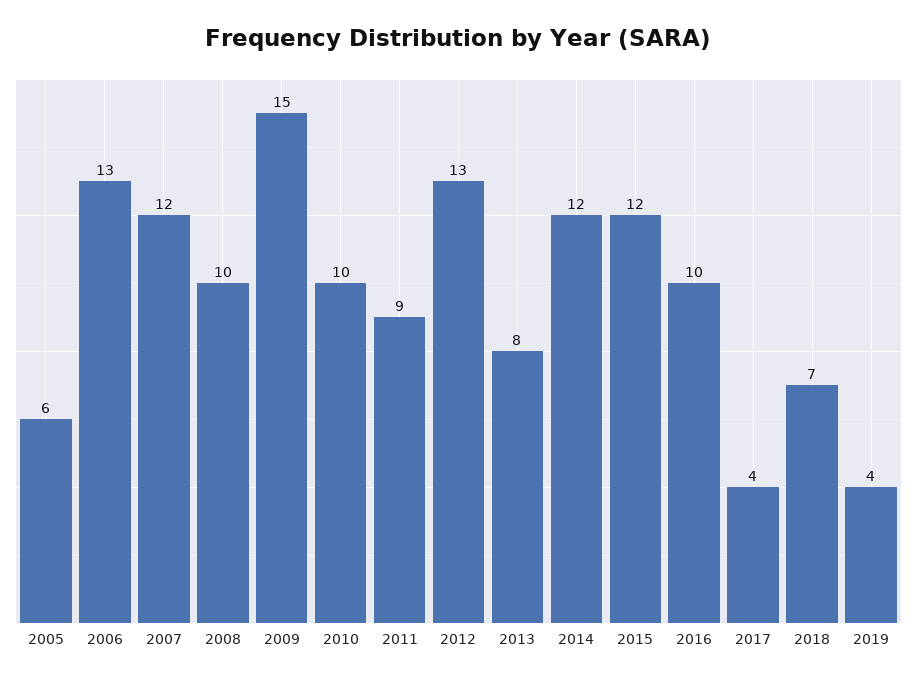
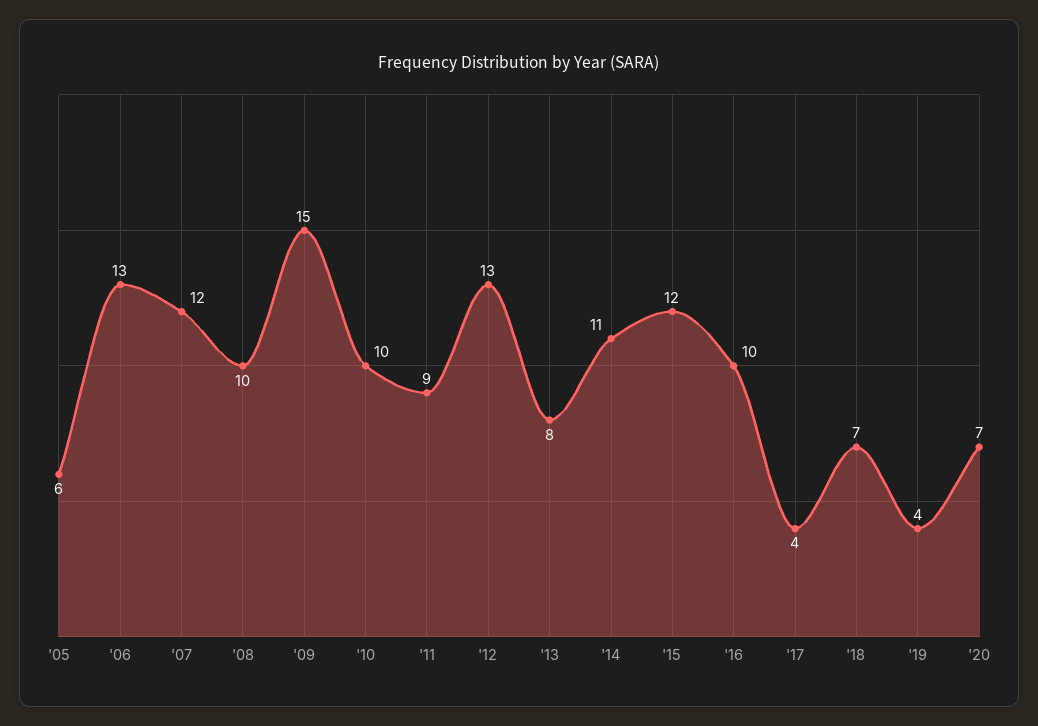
2014: 12 -> 11
'20: none -> 7

